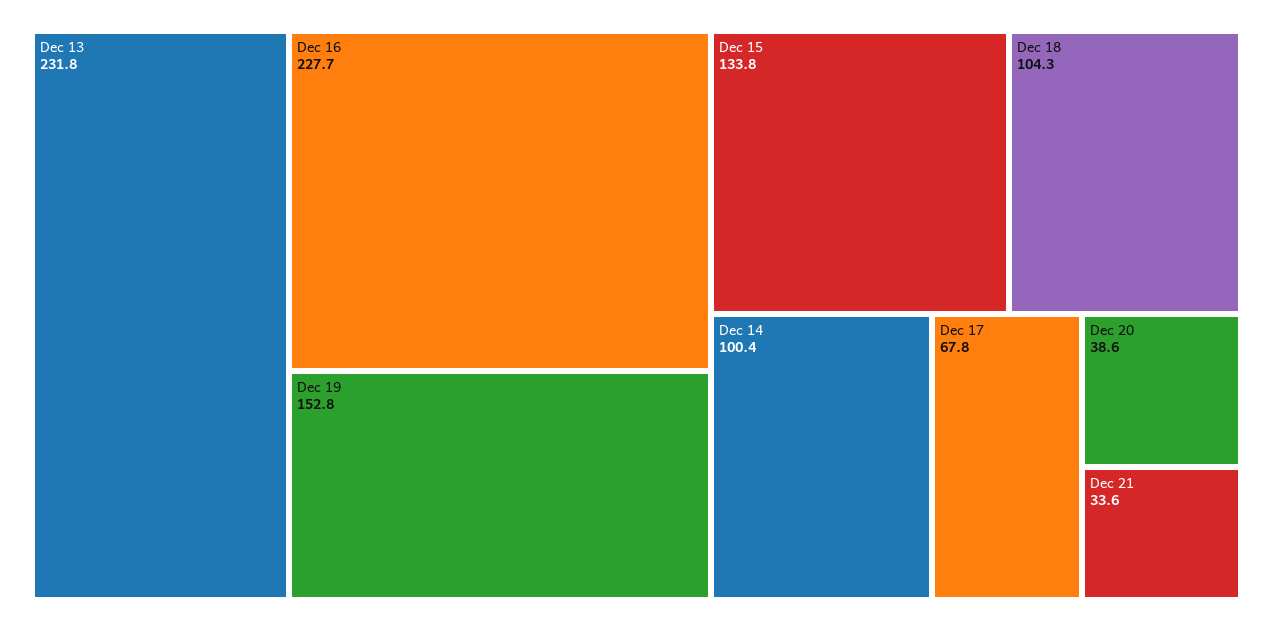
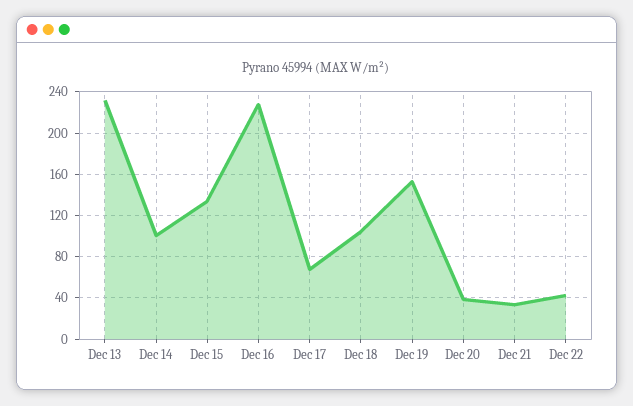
Dec 22: none -> 40

